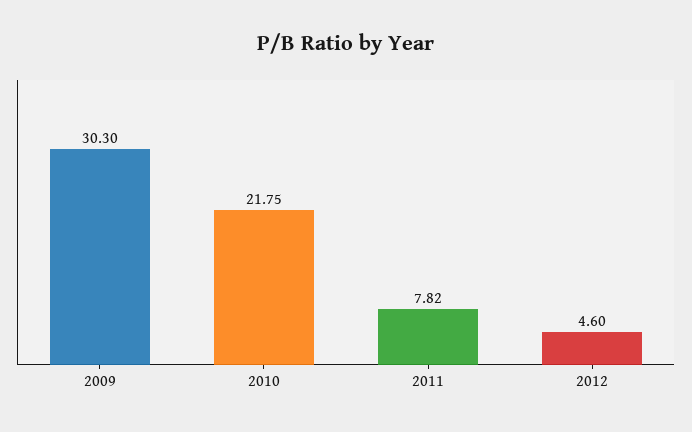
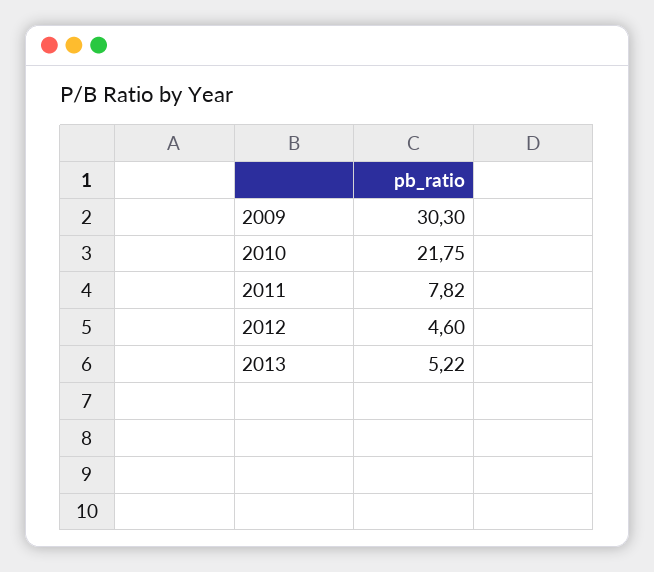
2013: none -> 5.22

